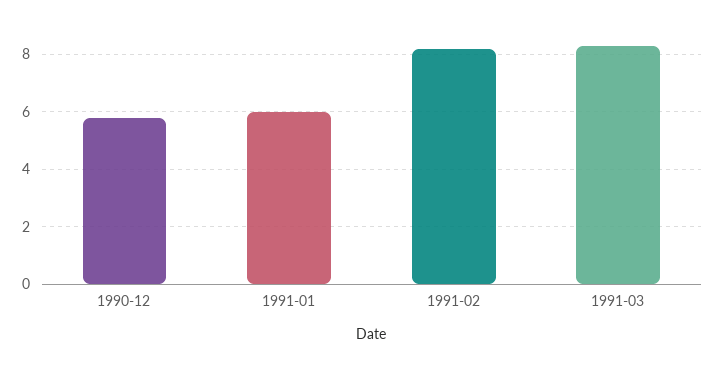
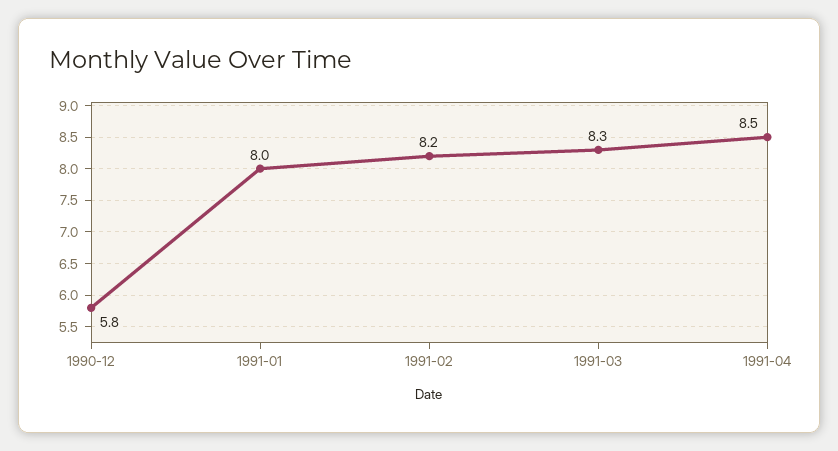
1991-01: 6 -> 8
1991-04: none -> 8.5

